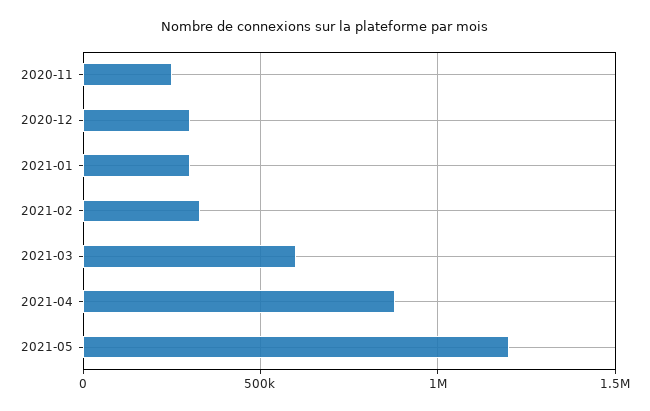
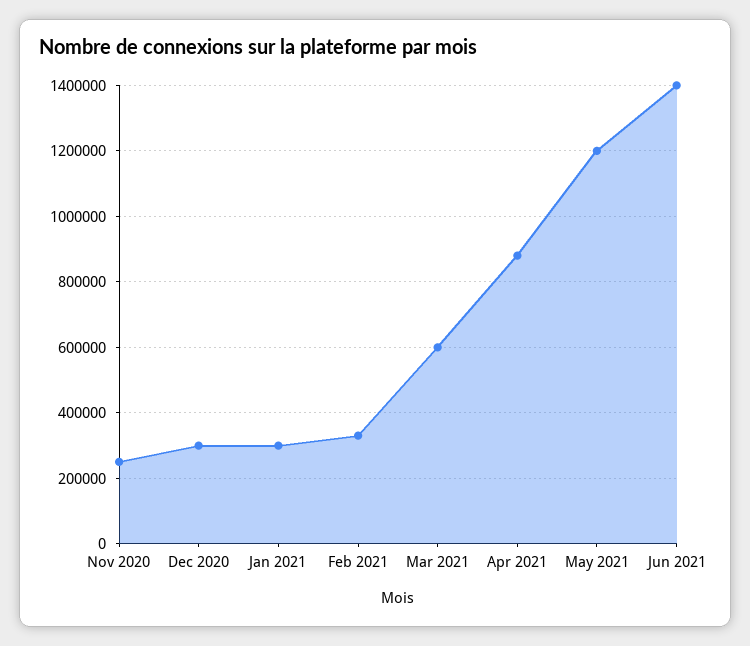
Jun 2021: none -> 1400000

